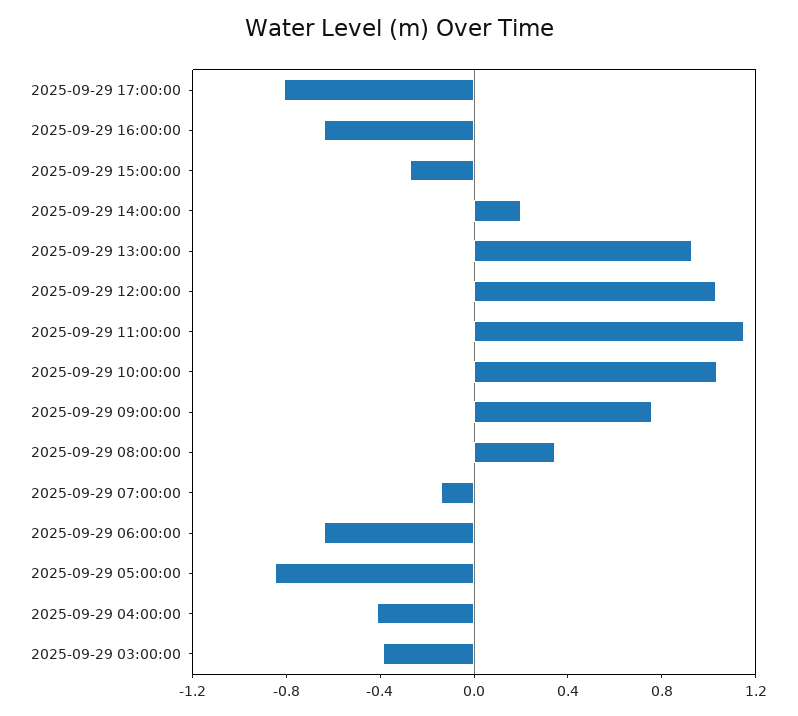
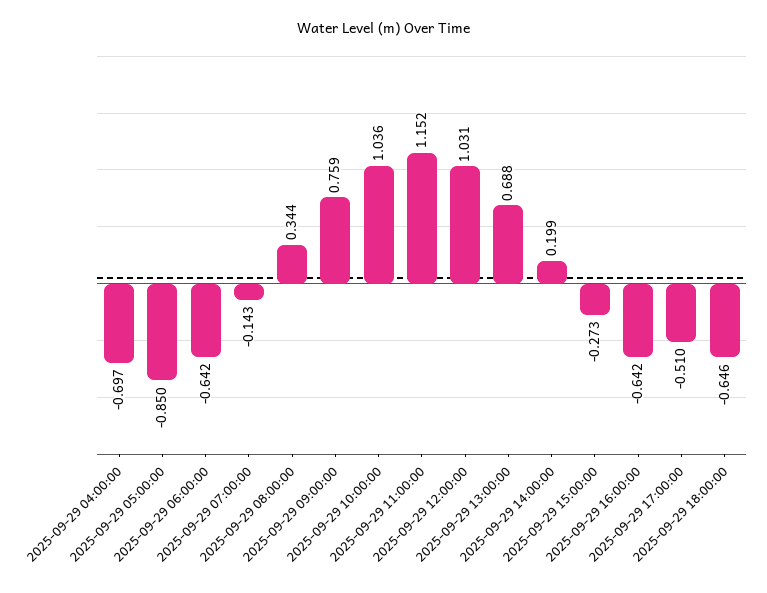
2025-09-29 17:00:00: -0.8 -> -0.51
2025-09-29 13:00:00: 0.9 -> 0.688
2025-09-29 04:00:00: -0.4 -> -0.697
2025-09-29 03:00:00: -0.4 -> none
2025-09-29 18:00:00: none -> -0.646

